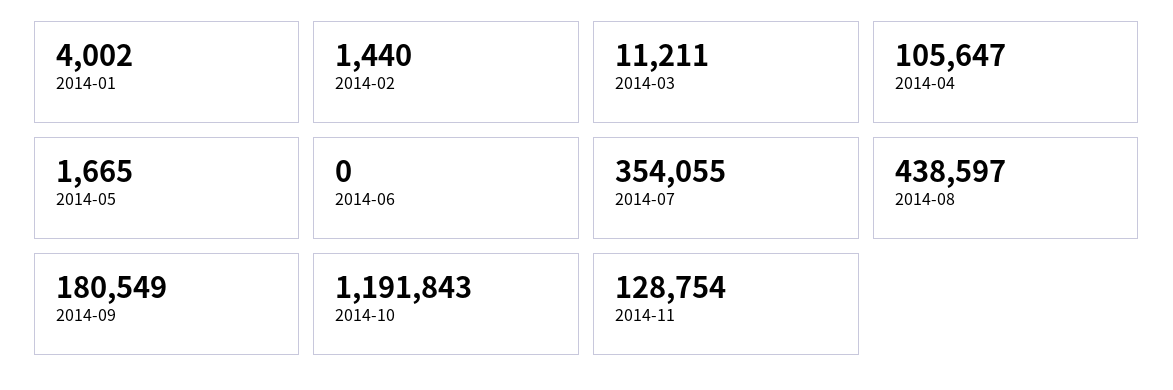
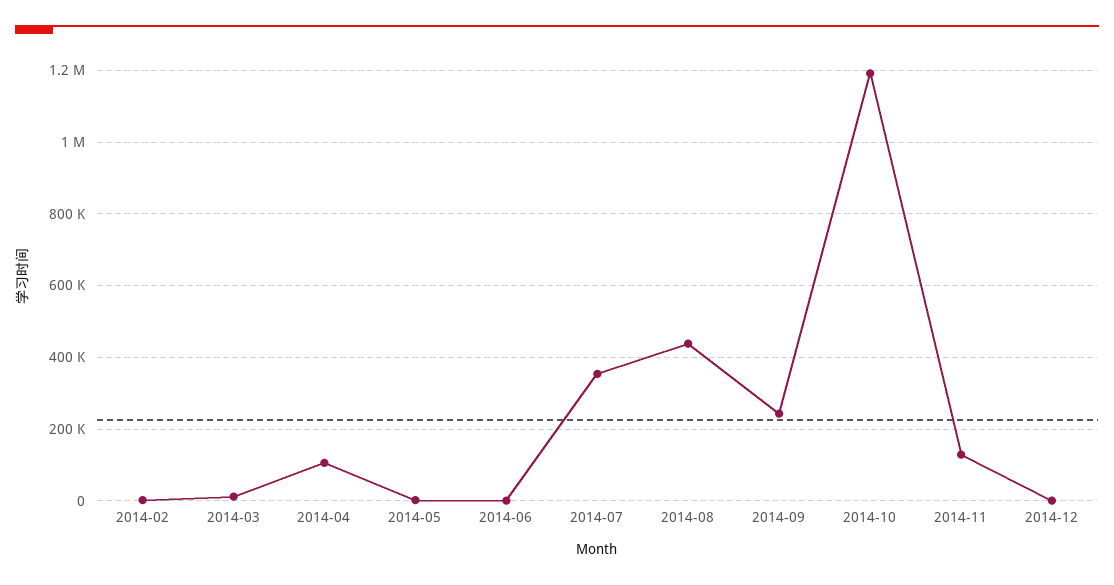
2014-01: 4002 -> none
2014-09: 180549 -> 240000
2014-12: none -> 0

